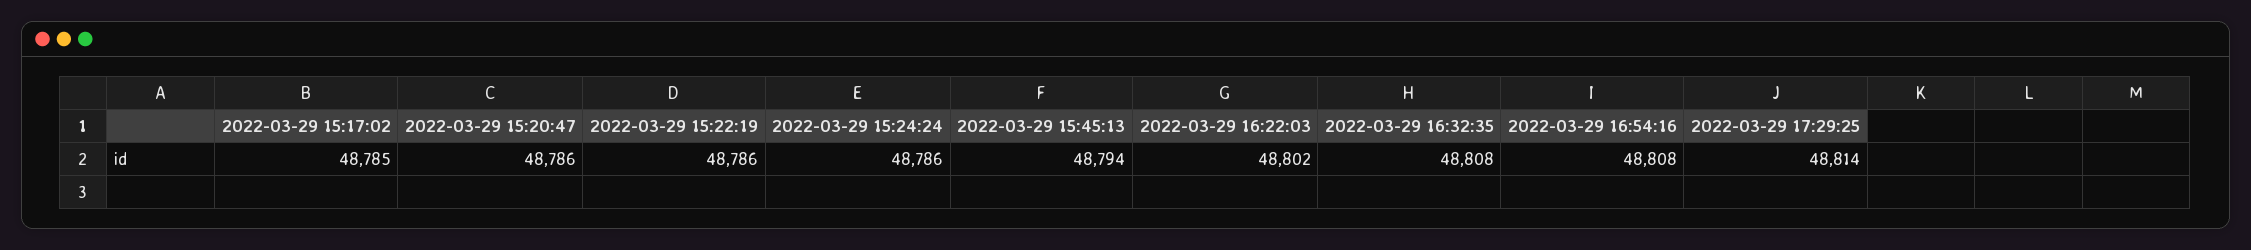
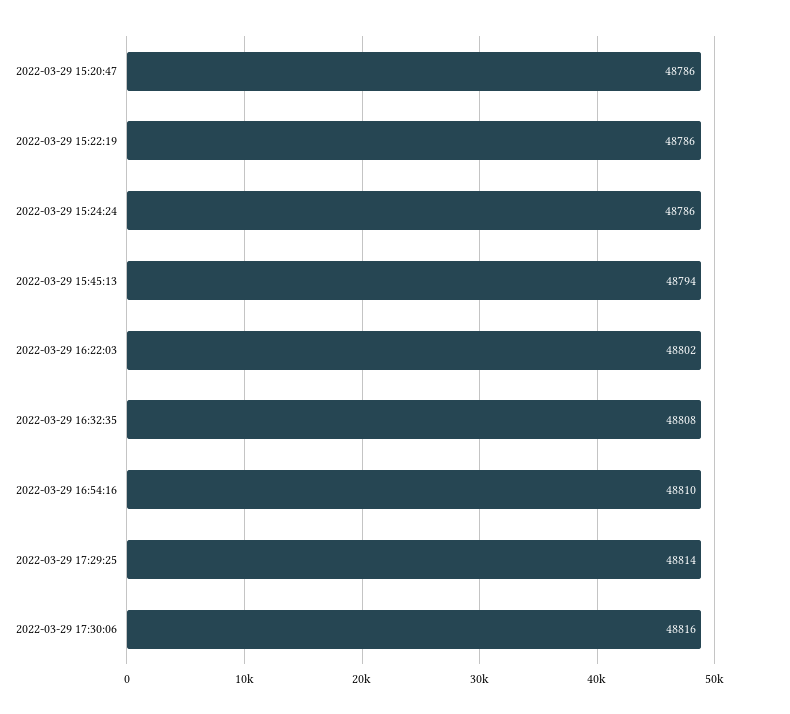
2022-03-29 15:17:02: 48785 -> none
2022-03-29 16:54:16: 48808 -> 48810
2022-03-29 17:30:06: none -> 48816

